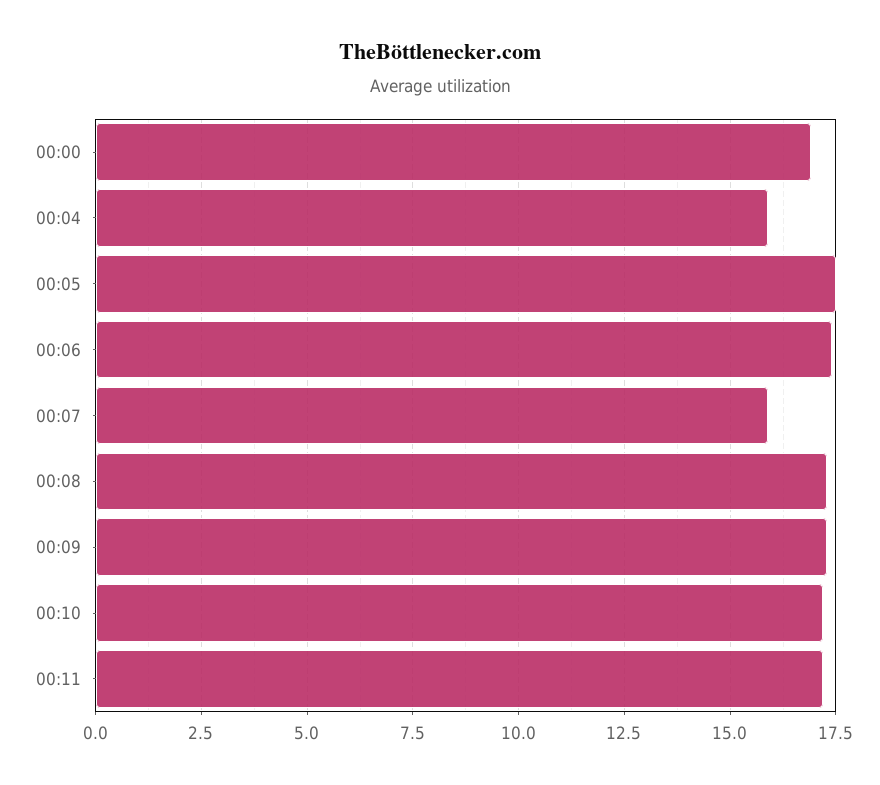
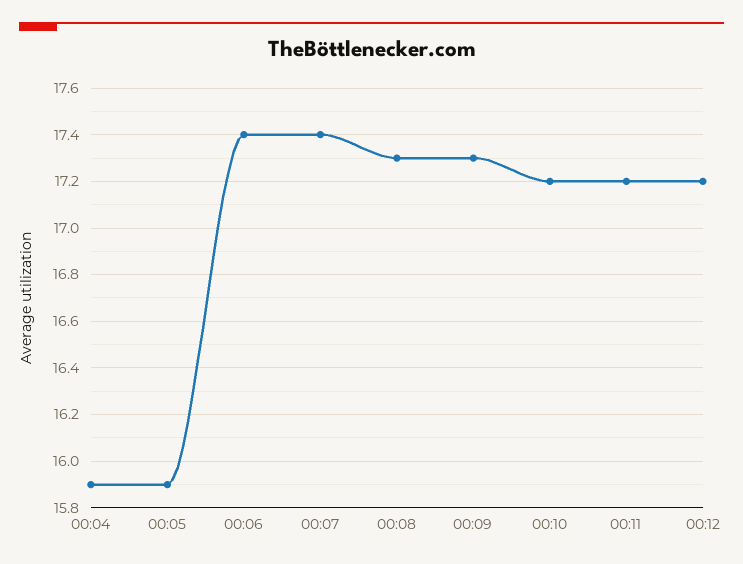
00:00: 17 -> none
00:05: 17.5 -> 15.9
00:07: 16 -> 17.4
00:12: none -> 17.2

